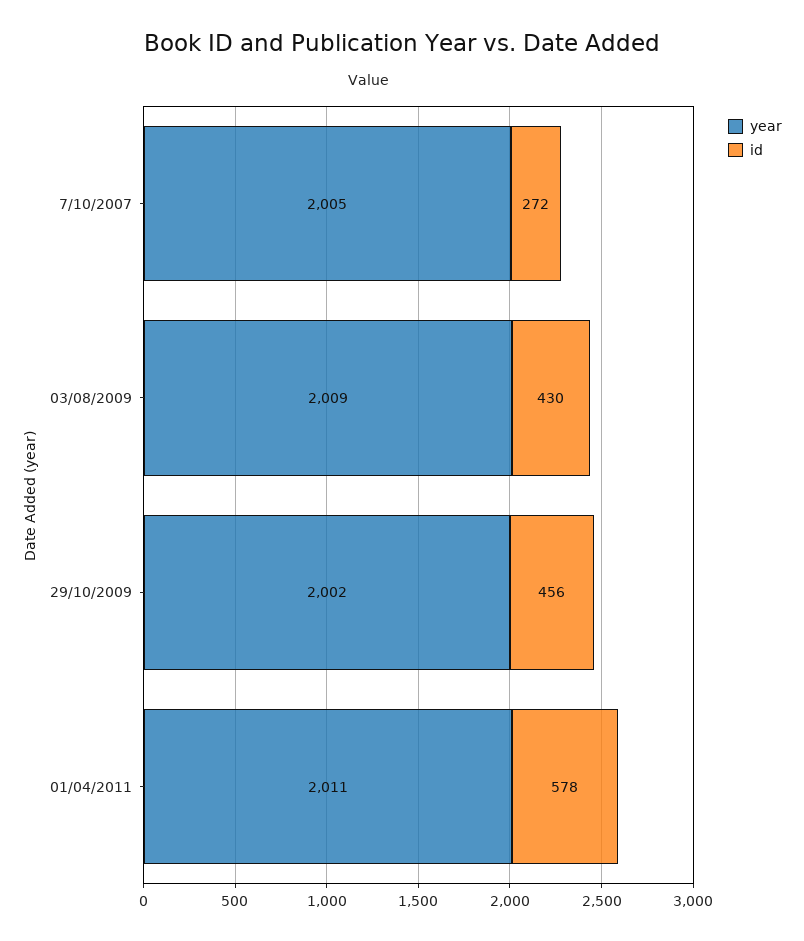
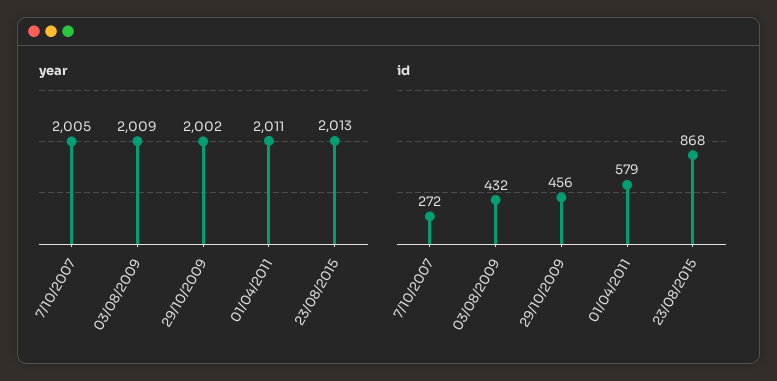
id, 03/08/2009: 430 -> 432
id, 01/04/2011: 578 -> 579
year, 23/08/2015: none -> 2013
id, 23/08/2015: none -> 868

